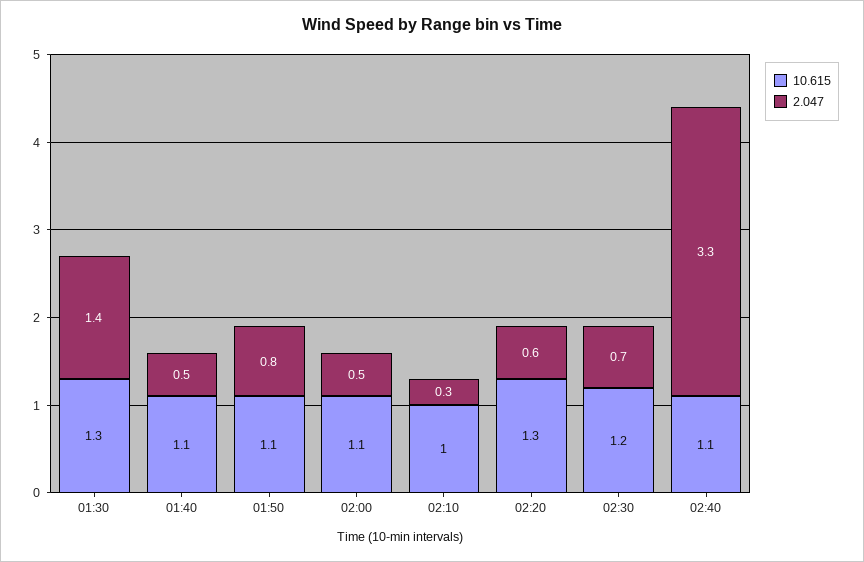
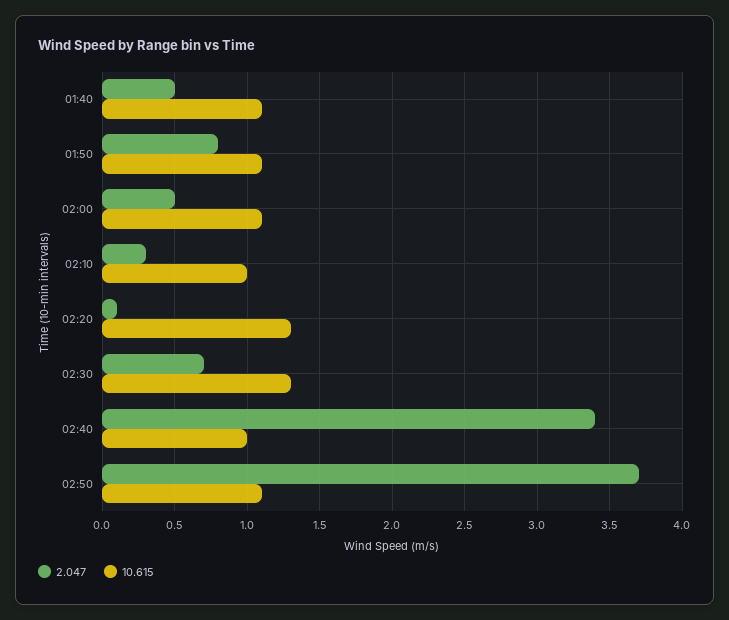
10.615, 01:30: 1.3 -> none
2.047, 01:30: 1.4 -> none
2.047, 02:20: 0.6 -> 0.1
10.615, 02:30: 1.2 -> 1.3
10.615, 02:40: 1.1 -> 1
2.047, 02:40: 3.3 -> 3.4
2.047, 02:50: none -> 3.7
10.615, 02:50: none -> 1.1

